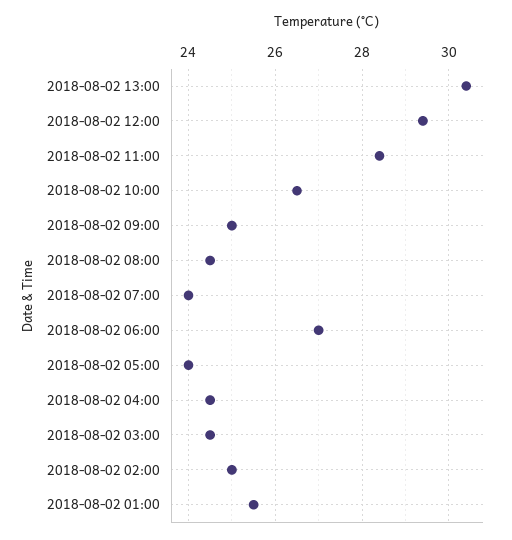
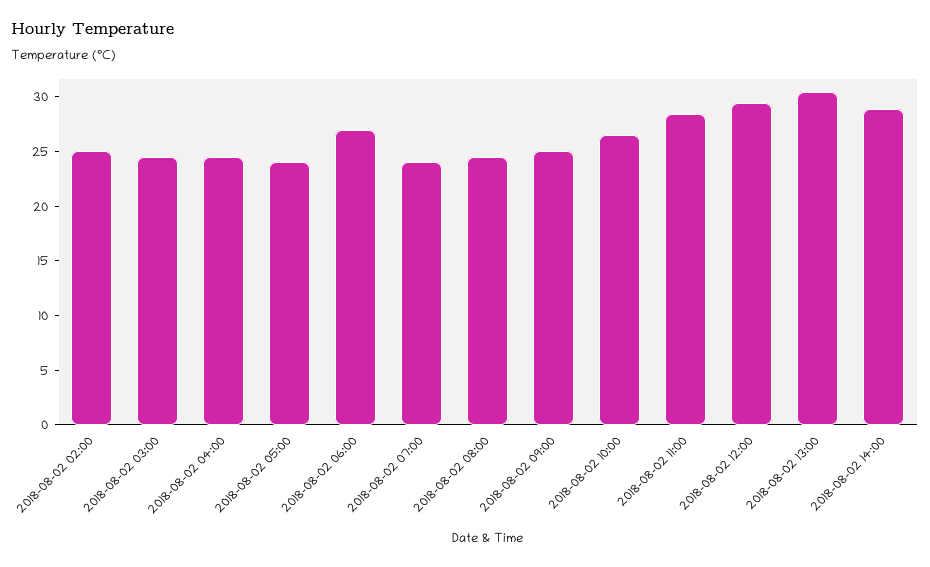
2018-08-02 01:00: 25.5 -> none
2018-08-02 14:00: none -> 29

